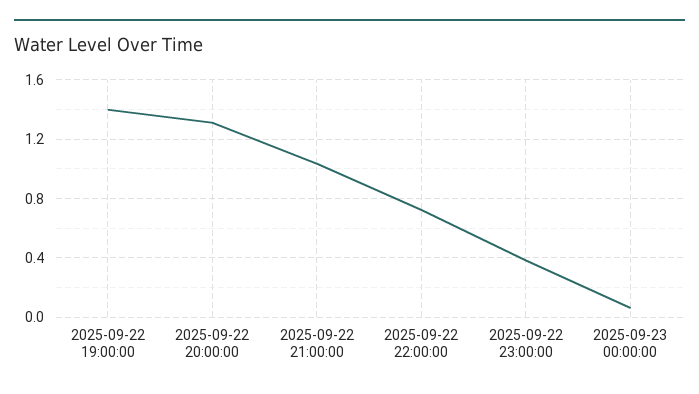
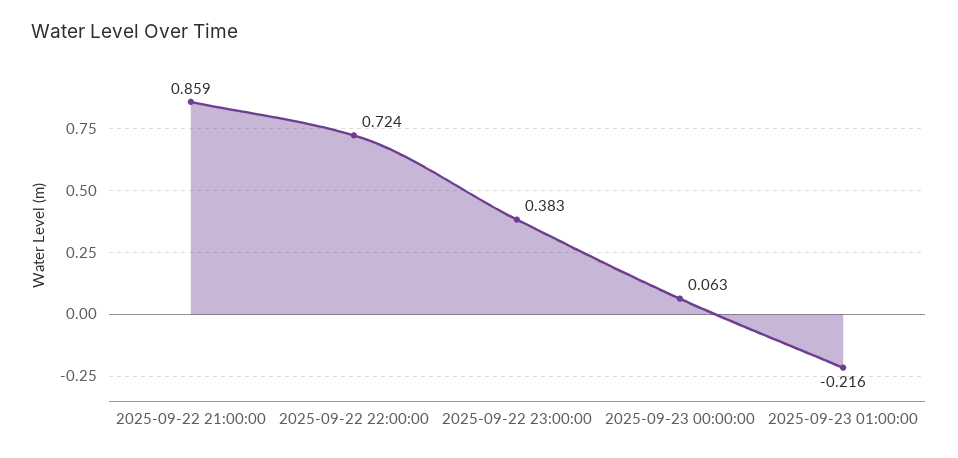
2025-09-22 19:00:00: 1.4 -> none
2025-09-22 20:00:00: 1.3 -> none
2025-09-22 21:00:00: 1.05 -> 0.859
2025-09-23 01:00:00: none -> -0.216

